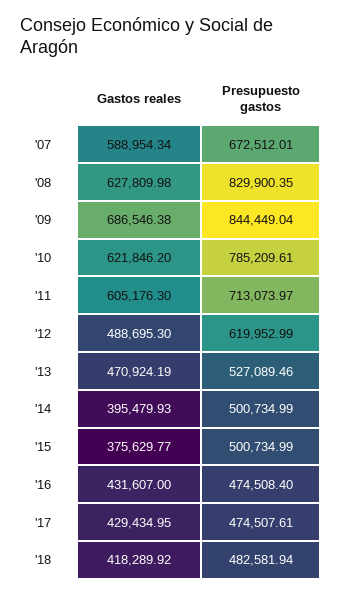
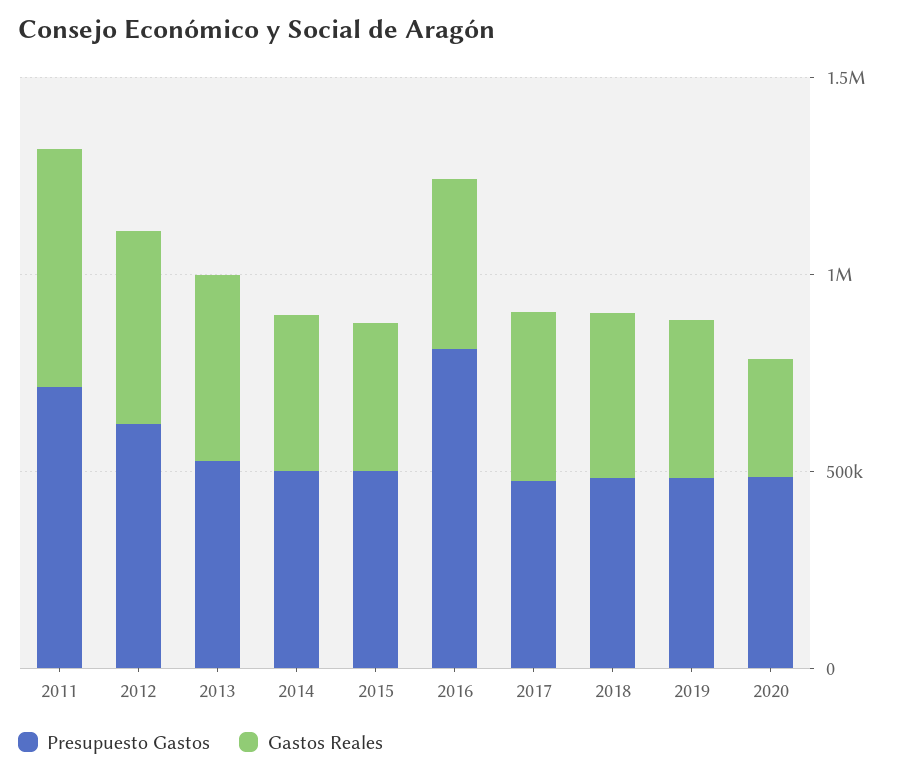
Gastos reales, '07: 588954.34 -> none
Presupuesto gastos, '07: 672512.01 -> none
Gastos reales, '08: 627809.98 -> none
Presupuesto gastos, '08: 829900.35 -> none
Gastos reales, '09: 686546.38 -> none
Presupuesto gastos, '09: 844449.04 -> none
Gastos reales, '10: 621846.2 -> none
Presupuesto gastos, '10: 785209.61 -> none
Presupuesto gastos, '16: 474508.4 -> 800000
Presupuesto gastos, 2019: none -> 500000
Gastos reales, 2019: none -> 400000
Presupuesto gastos, 2020: none -> 500000
Gastos reales, 2020: none -> 300000

